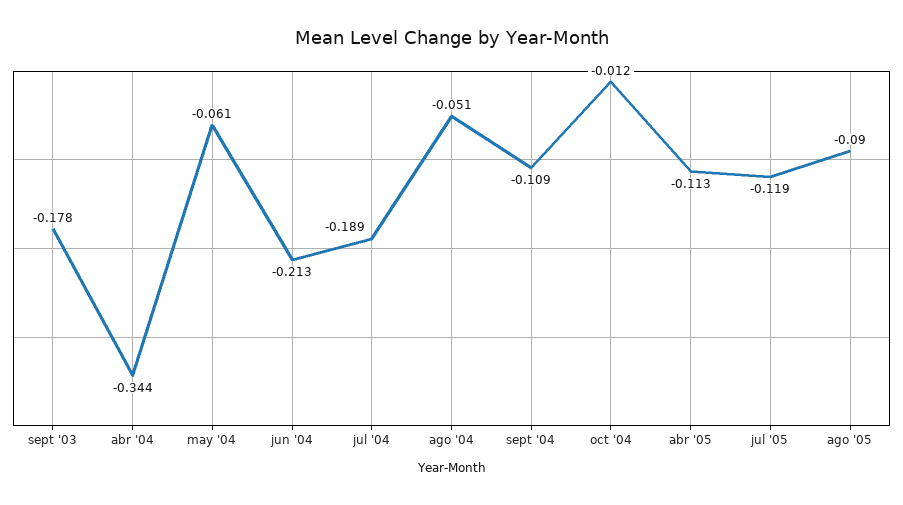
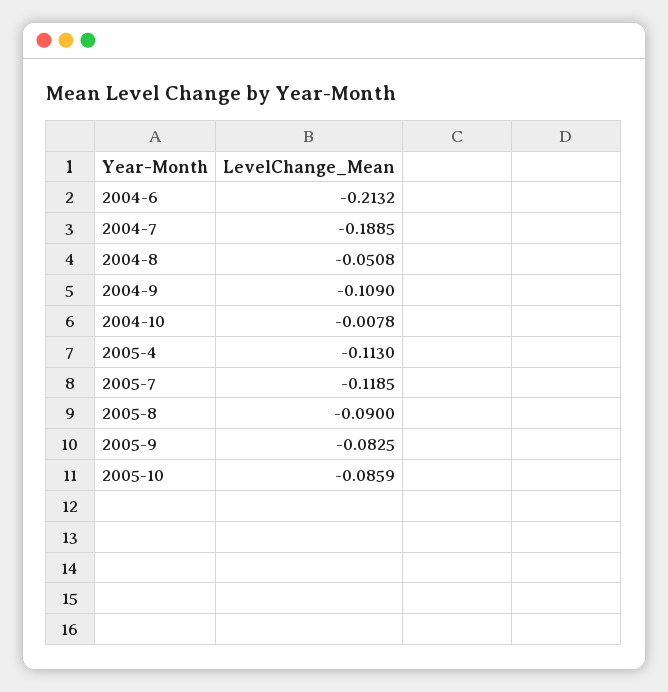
sept '03: -0.178 -> none
abr '04: -0.344 -> none
may '04: -0.061 -> none
oct '04: -0.012 -> -0.0078
2005-9: none -> -0.0825
2005-10: none -> -0.0859

